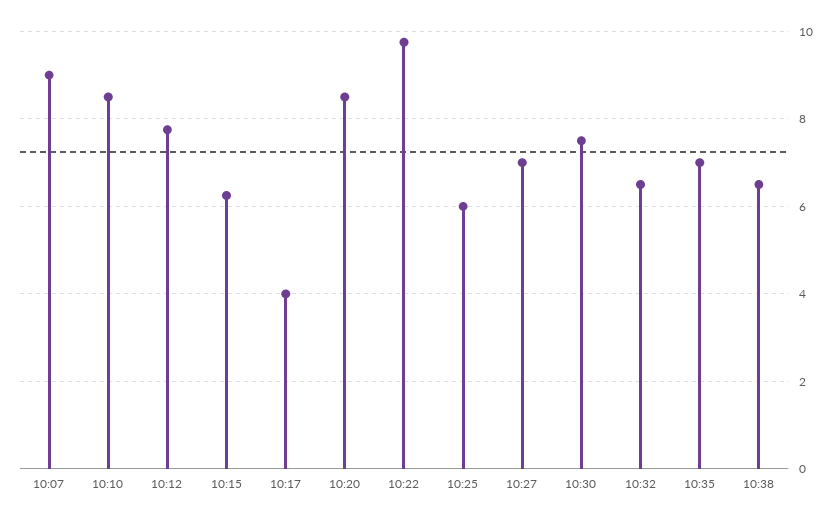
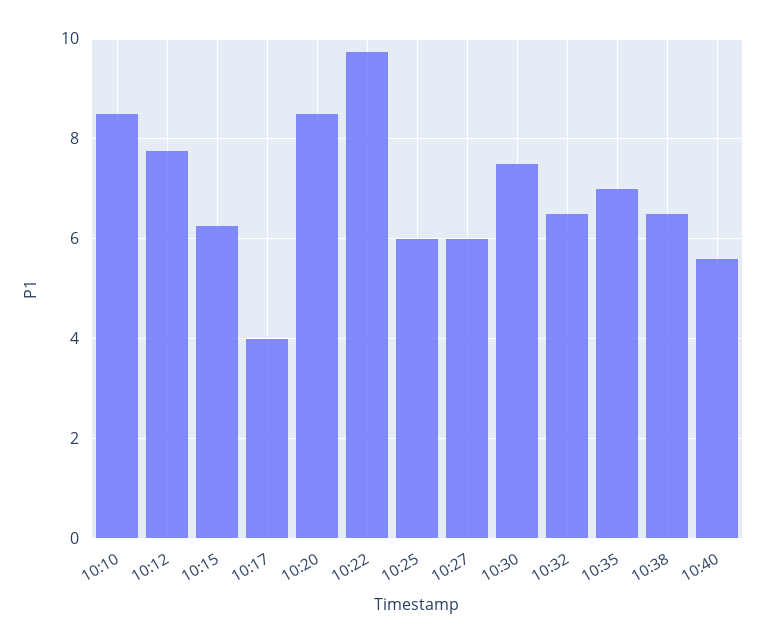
10:07: 9 -> none
10:27: 7 -> 6
10:40: none -> 5.6

